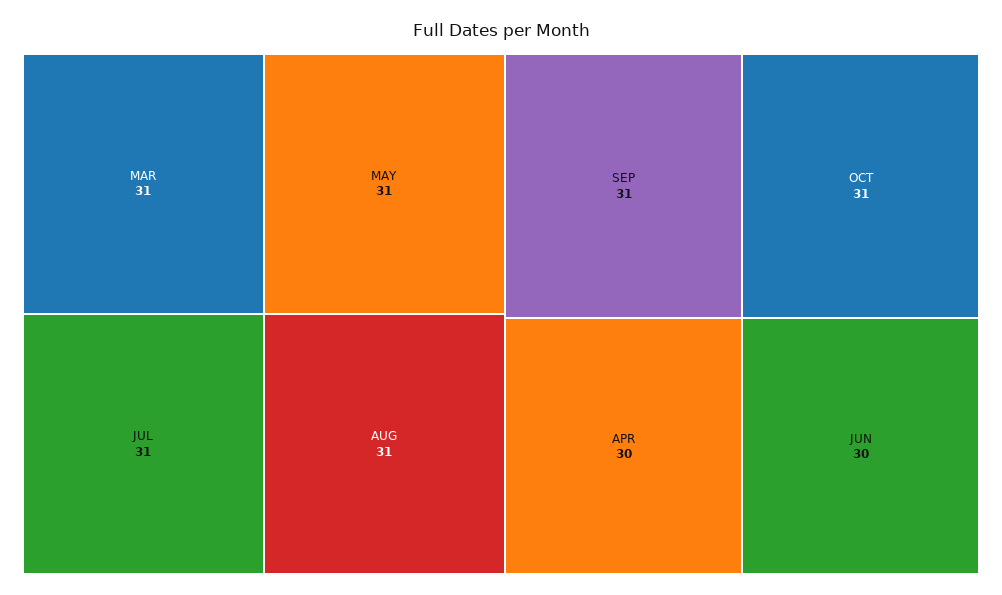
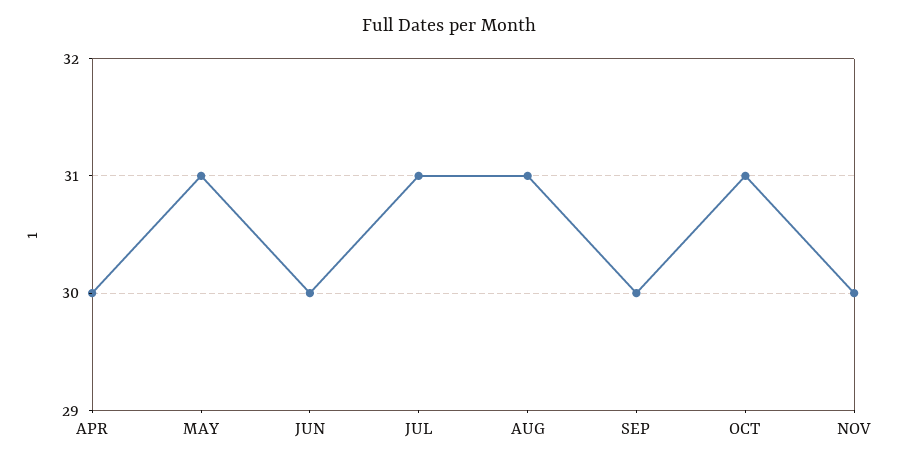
MAR: 31 -> none
SEP: 31 -> 30
NOV: none -> 30

